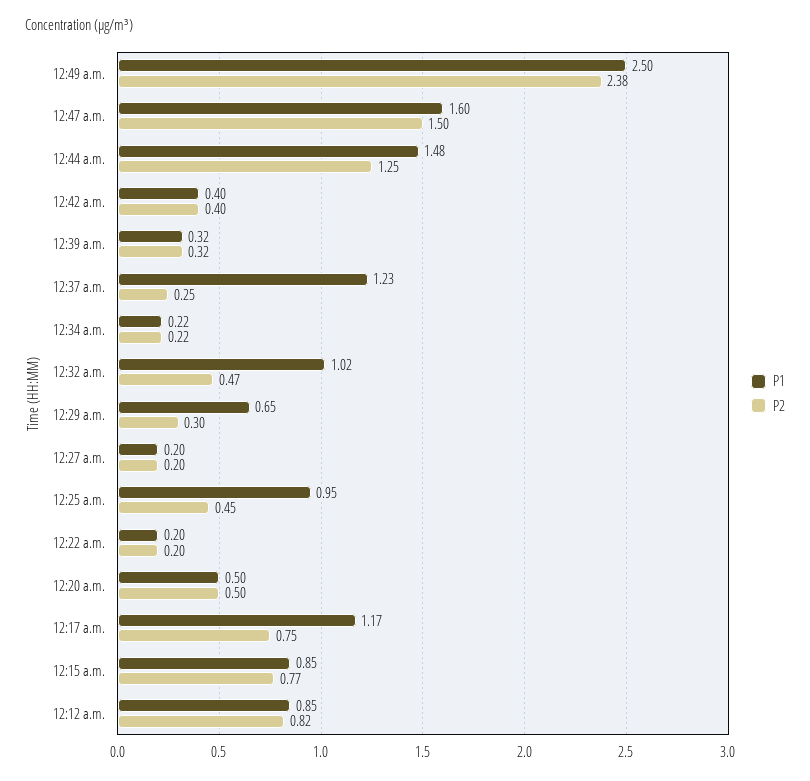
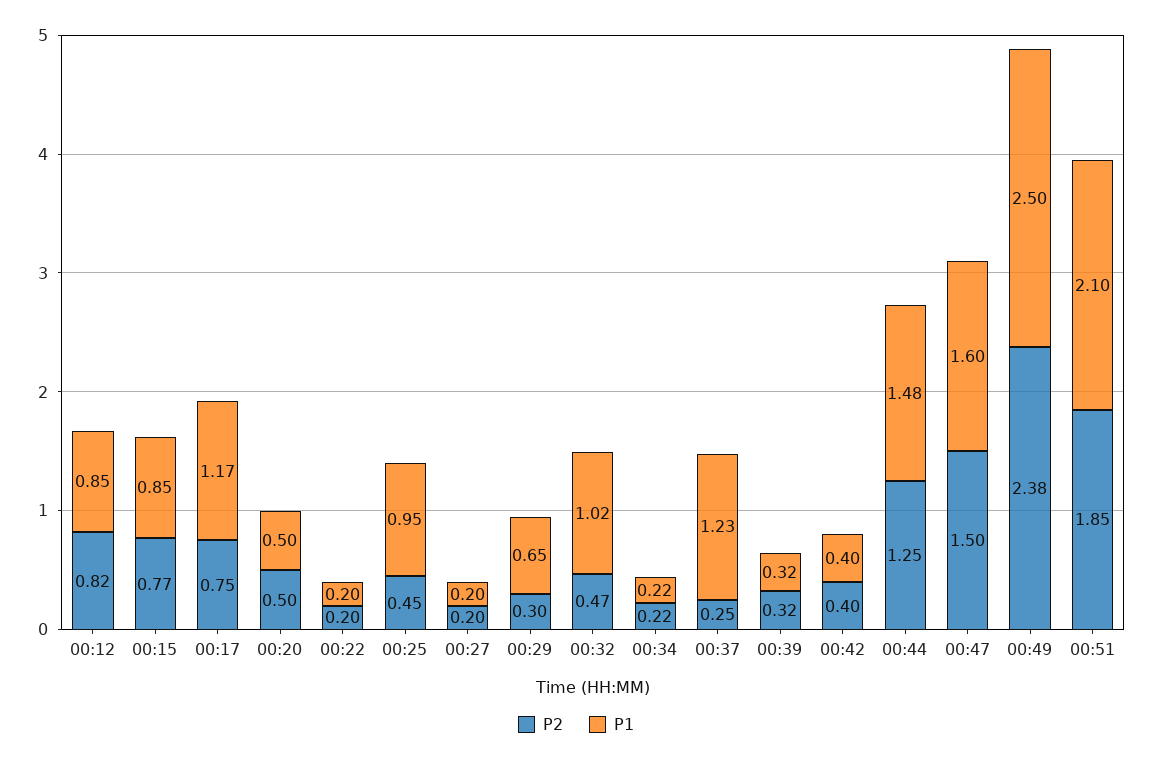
P2, 00:51: none -> 1.85
P1, 00:51: none -> 2.1

